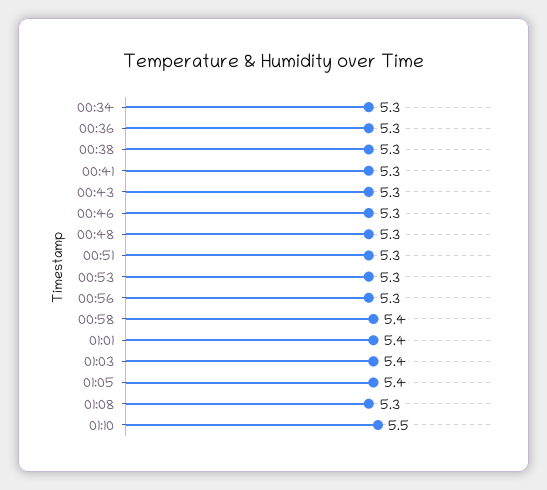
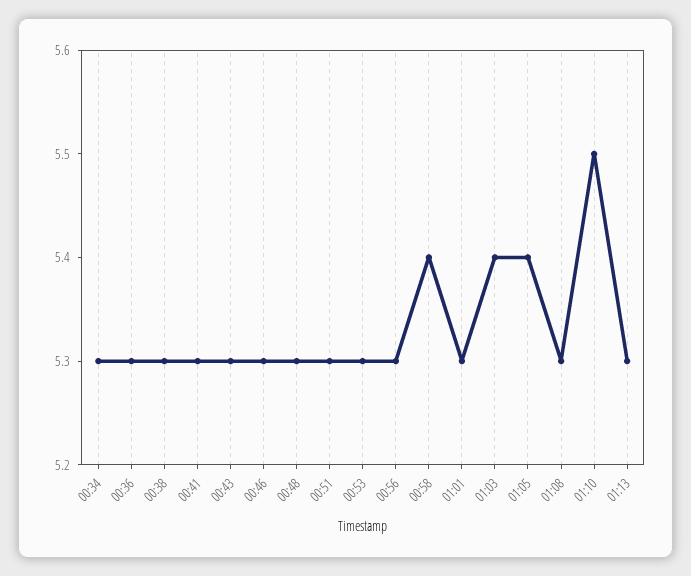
01:01: 5.4 -> 5.3
01:13: none -> 5.3

